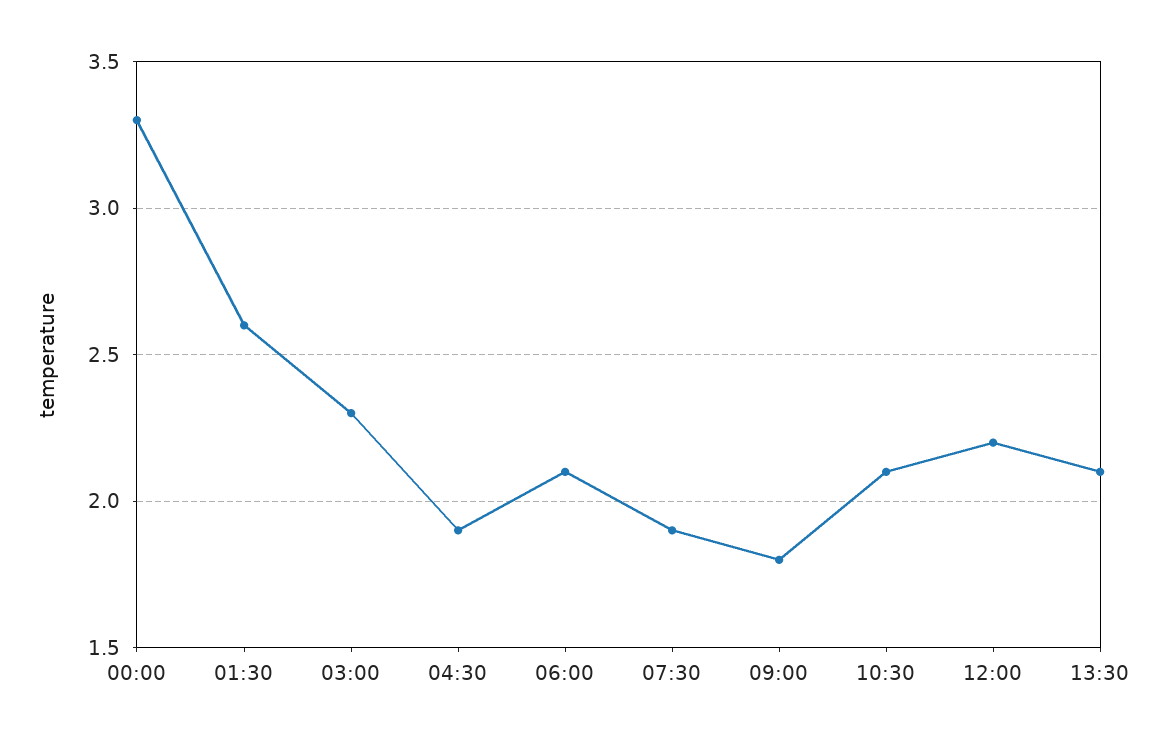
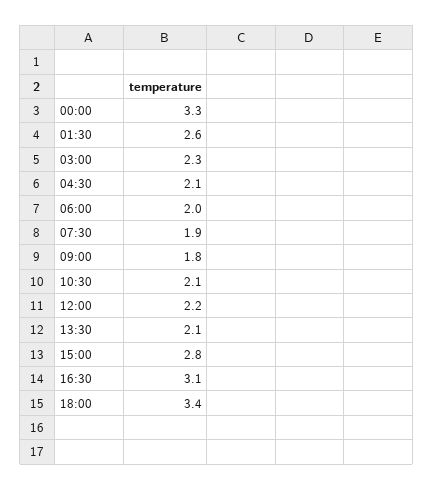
04:30: 1.9 -> 2.1
06:00: 2.1 -> 2
15:00: none -> 2.8
16:30: none -> 3.1
18:00: none -> 3.4

